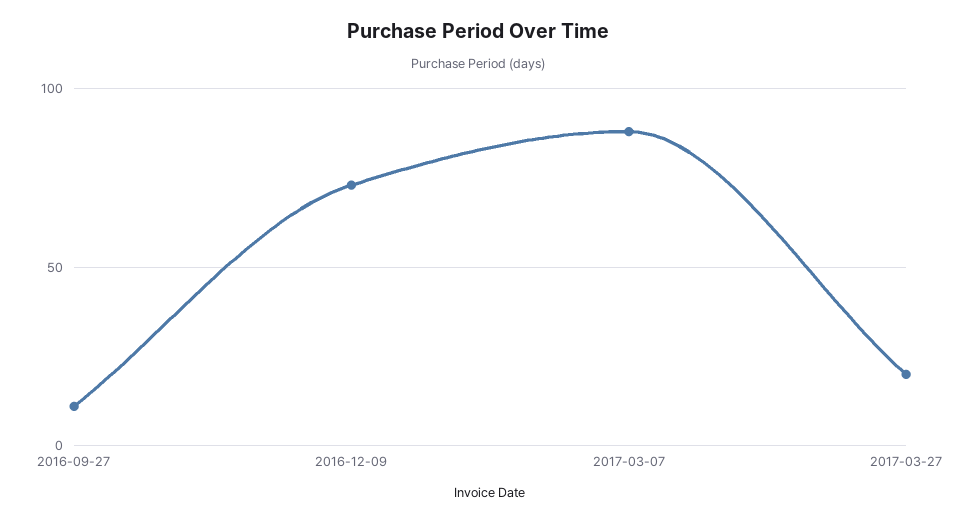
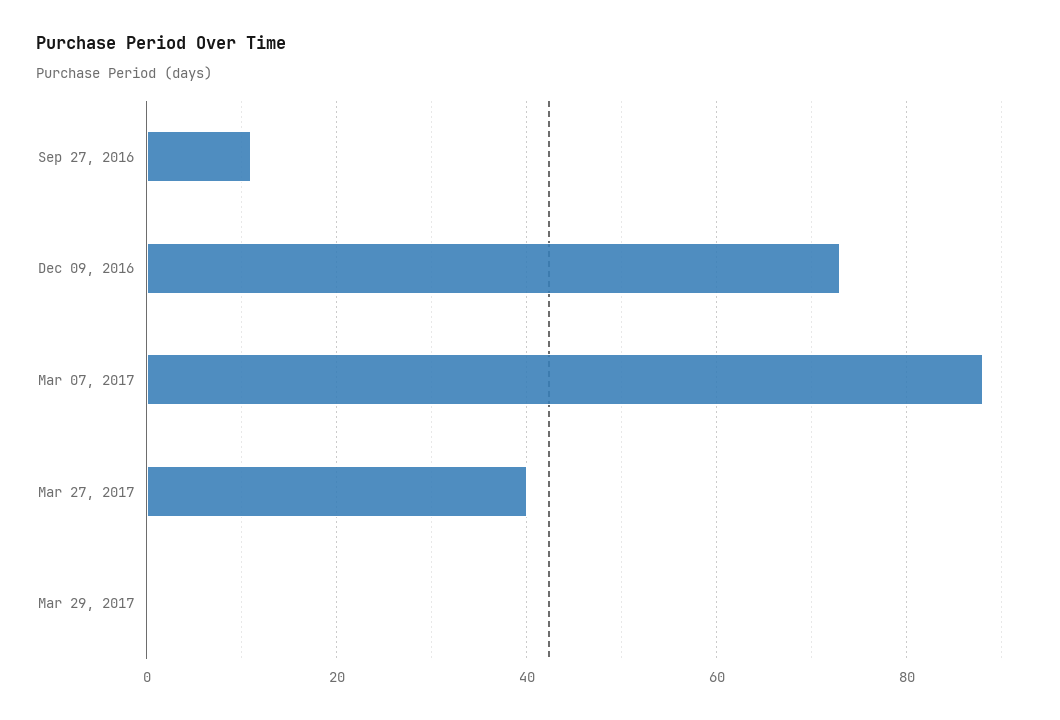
2017-03-27: 20 -> 40
Mar 29, 2017: none -> 0

